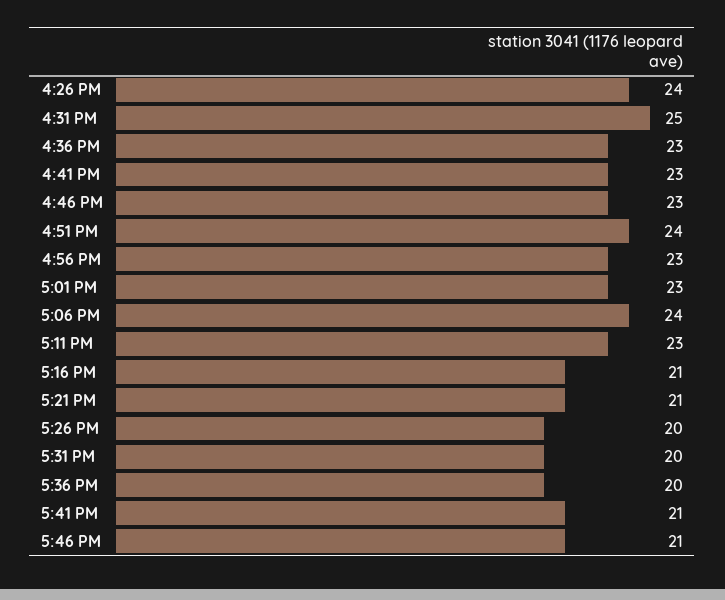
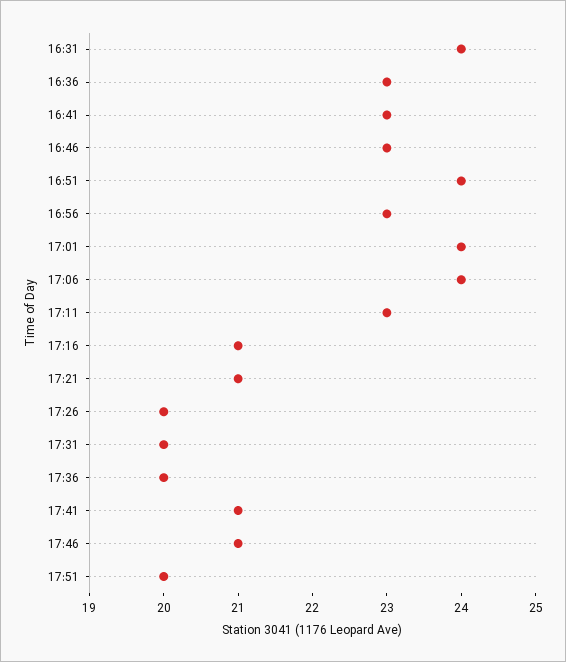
4:26 PM: 24 -> none
4:31 PM: 25 -> 24
5:01 PM: 23 -> 24
17:51: none -> 20

